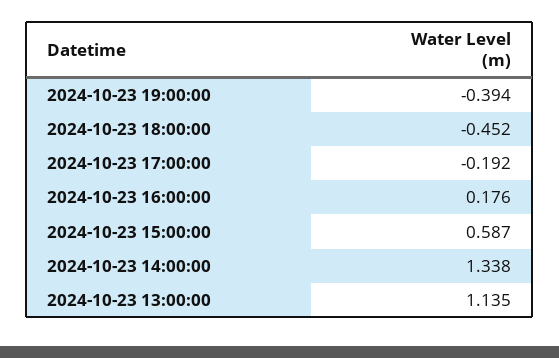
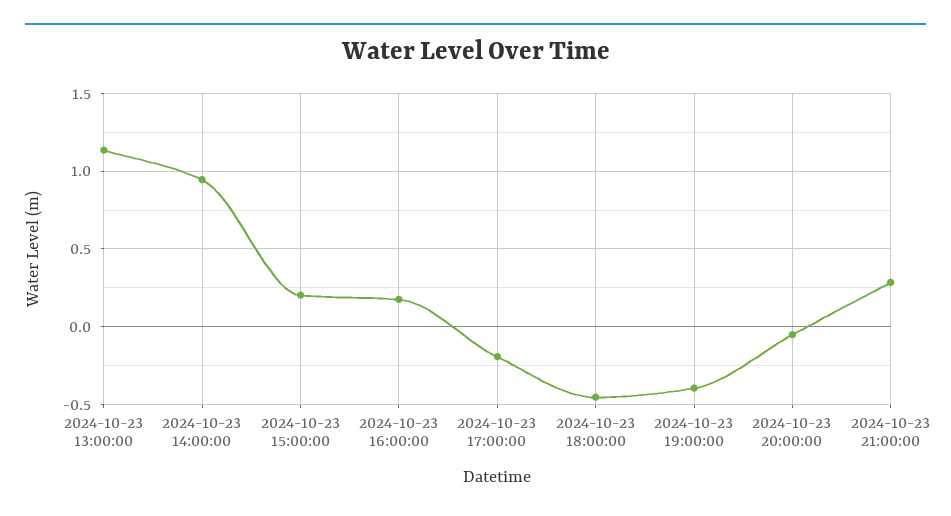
2024-10-23 15:00:00: 0.587 -> 0.2
2024-10-23 14:00:00: 1.338 -> 0.95
2024-10-23 20:00:00: none -> -0.05
2024-10-23 21:00:00: none -> 0.3

